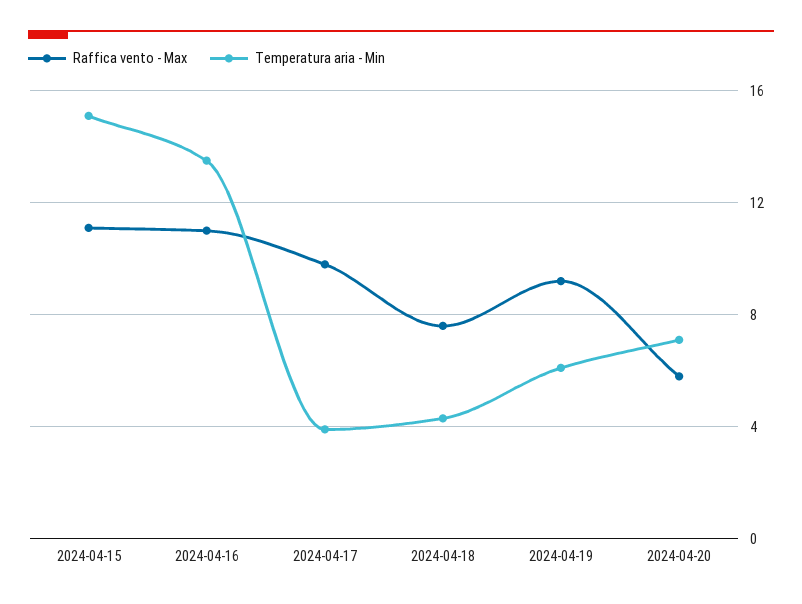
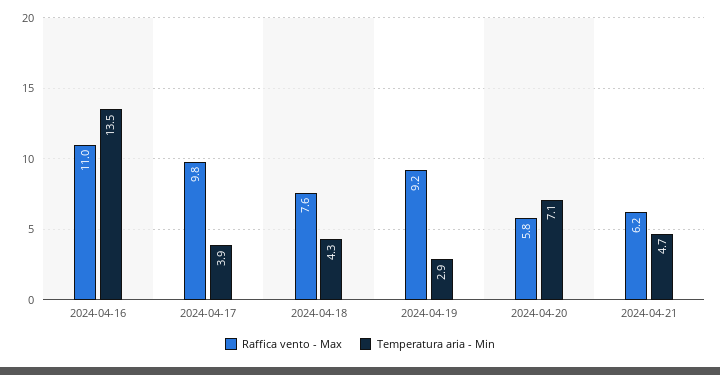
Raffica vento - Max, 2024-04-15: 11 -> none
Temperatura aria - Min, 2024-04-15: 15 -> none
Temperatura aria - Min, 2024-04-19: 6 -> 2.9
Raffica vento - Max, 2024-04-21: none -> 6.2
Temperatura aria - Min, 2024-04-21: none -> 4.7

